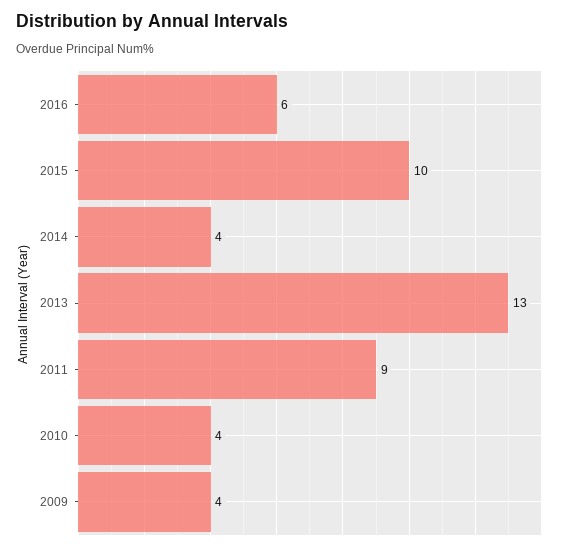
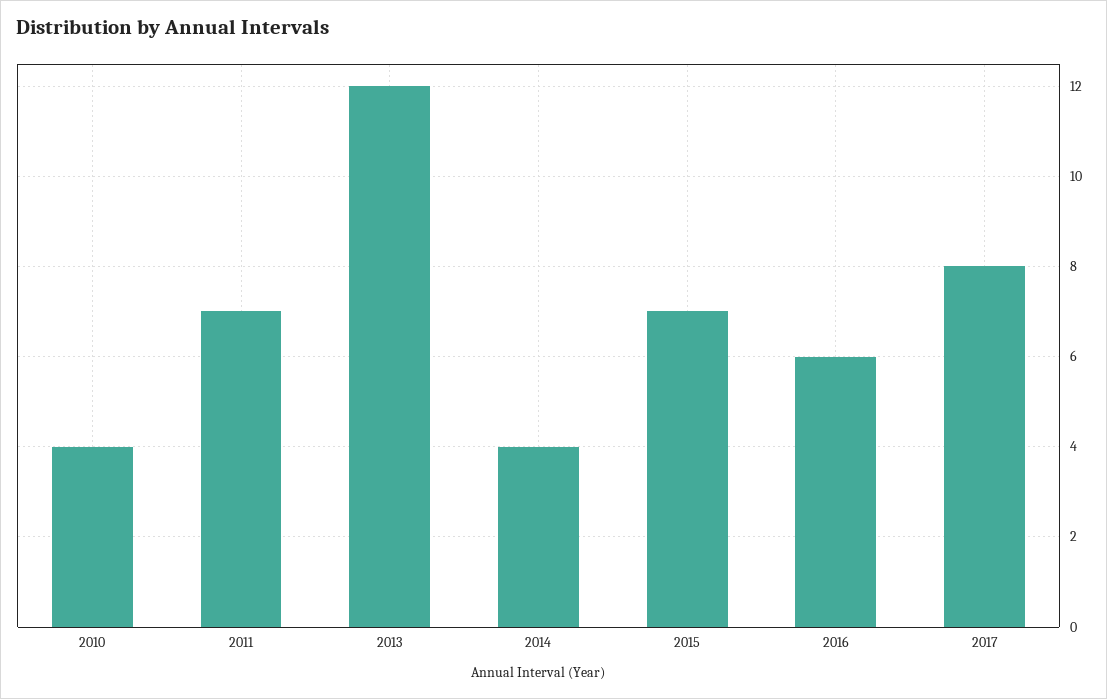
2015: 10 -> 7
2013: 13 -> 12
2011: 9 -> 7
2009: 4 -> none
2017: none -> 8

